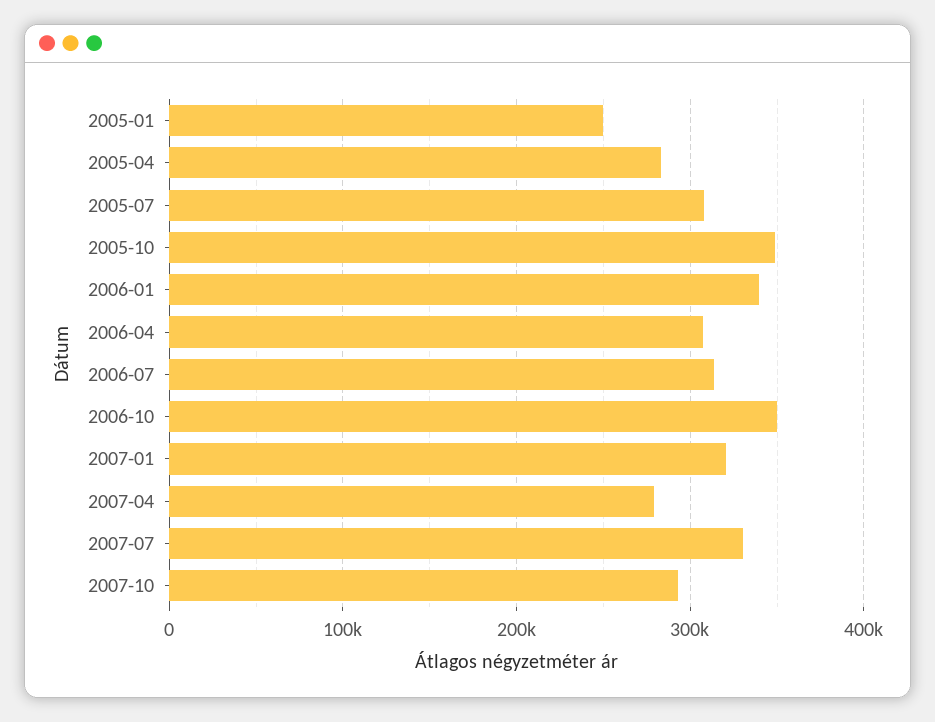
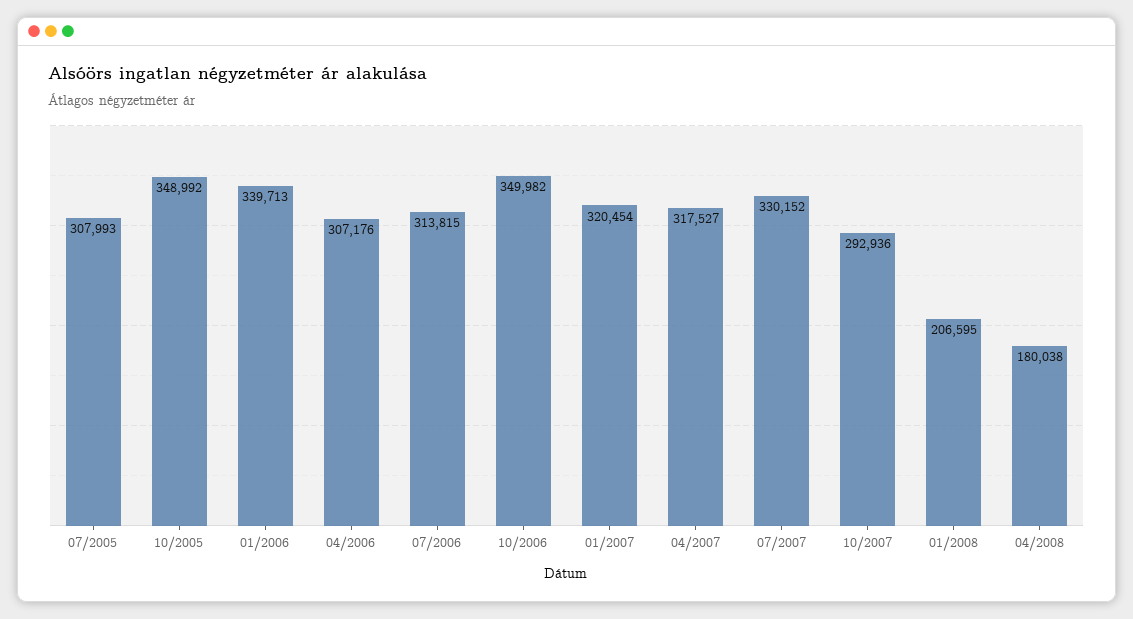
2005-01: 250000 -> none
2005-04: 280000 -> none
2007-04: 280000 -> 317527
01/2008: none -> 206595
04/2008: none -> 180038

